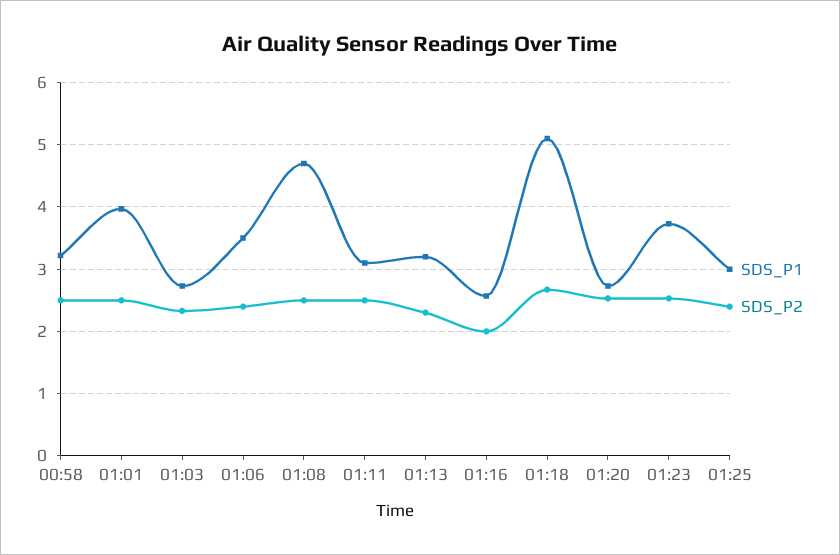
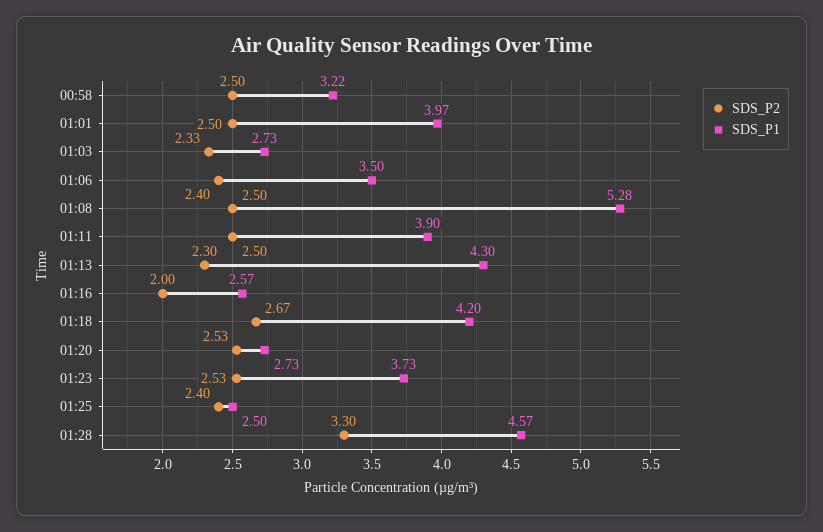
SDS_P1, 01:08: 4.7 -> 5.28
SDS_P1, 01:11: 3.1 -> 3.9
SDS_P1, 01:13: 3.2 -> 4.3
SDS_P1, 01:18: 5.1 -> 4.2
SDS_P1, 01:25: 3 -> 2.5
SDS_P2, 01:28: none -> 3.3
SDS_P1, 01:28: none -> 4.57

